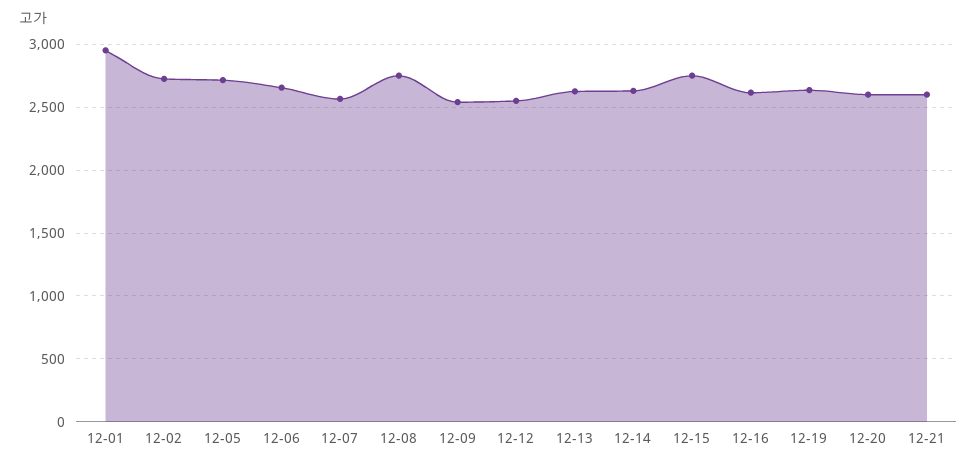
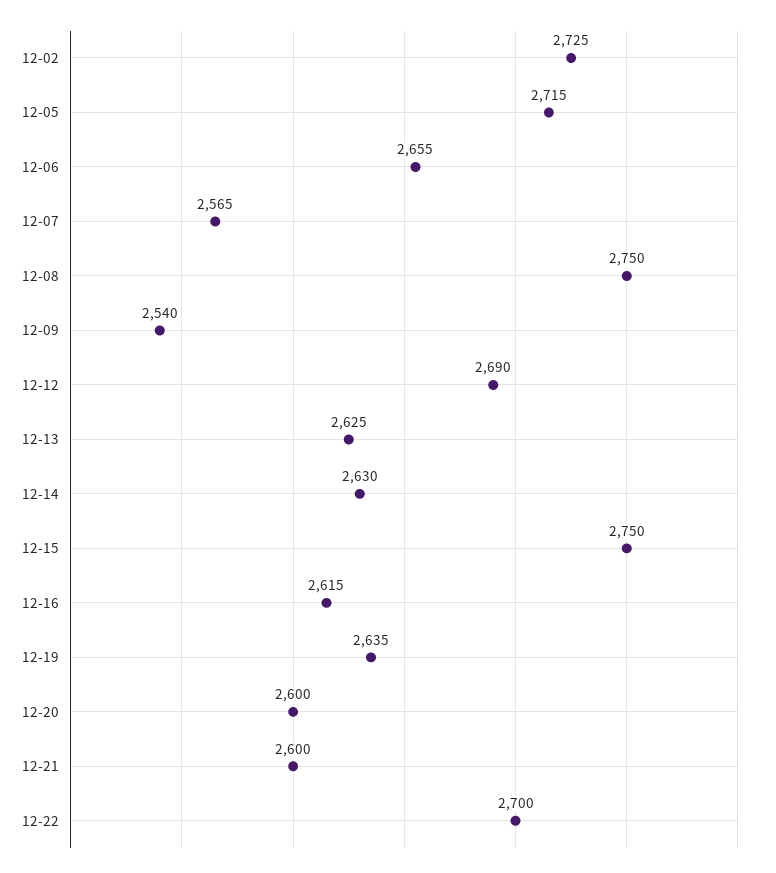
12-01: 2950 -> none
12-12: 2550 -> 2690
12-22: none -> 2700

